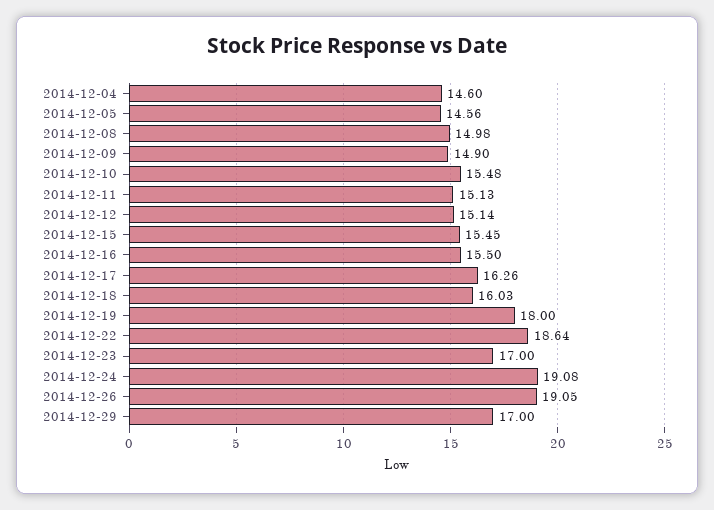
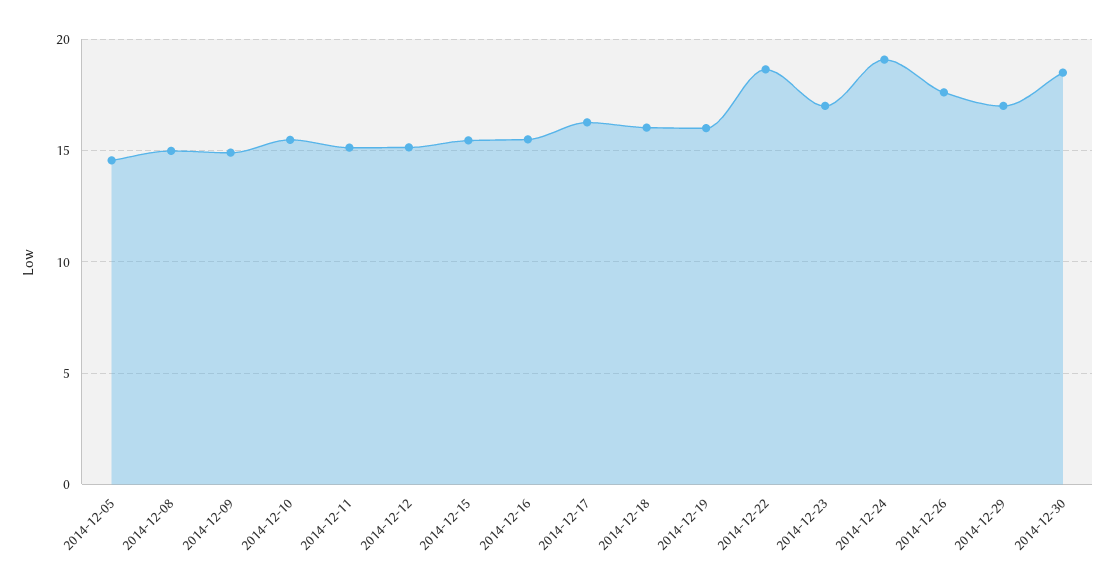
2014-12-04: 14.6 -> none
2014-12-19: 18 -> 16
2014-12-26: 19.05 -> 17.5
2014-12-30: none -> 18.5

